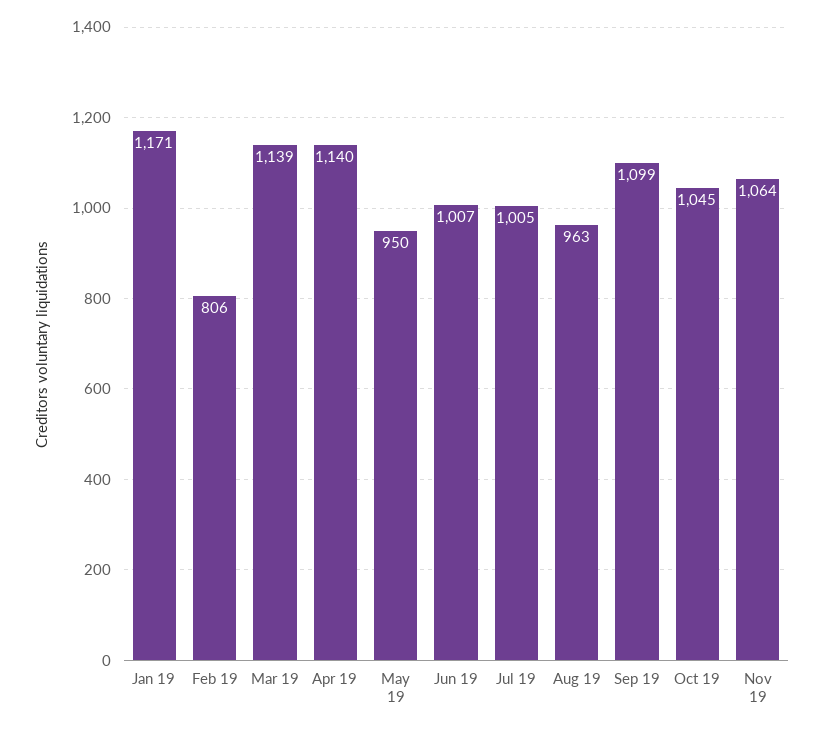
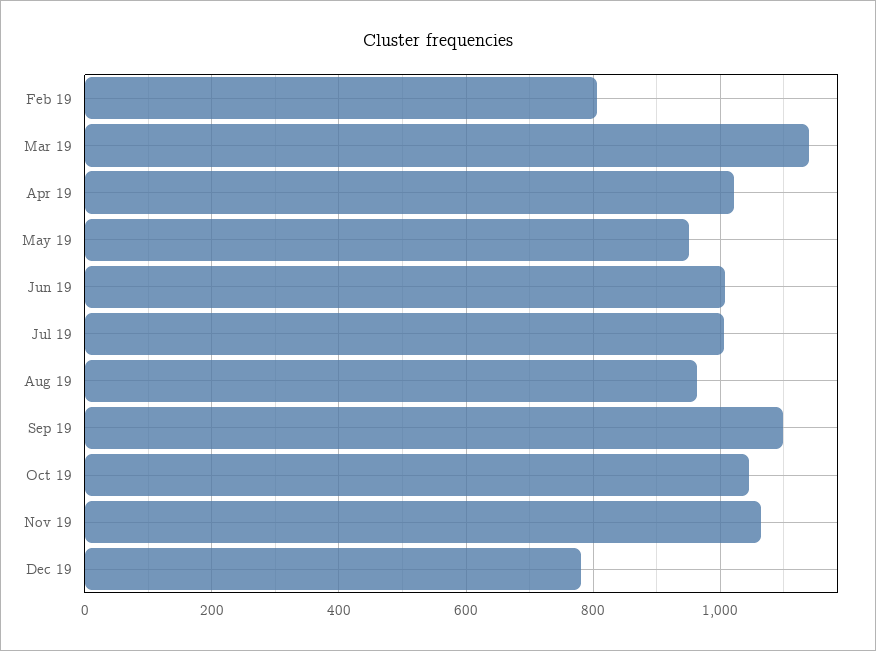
Jan 19: 1171 -> none
Apr 19: 1140 -> 1020
Dec 19: none -> 780

